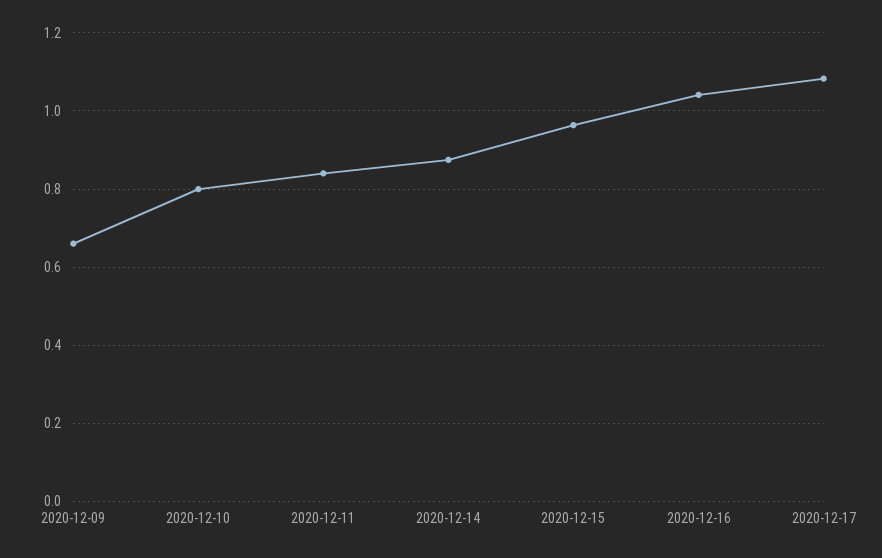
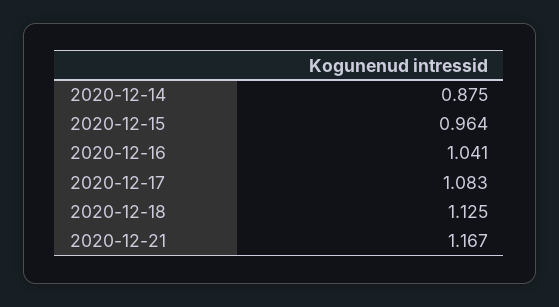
2020-12-09: 0.66 -> none
2020-12-10: 0.8 -> none
2020-12-11: 0.84 -> none
2020-12-18: none -> 1.125
2020-12-21: none -> 1.167

